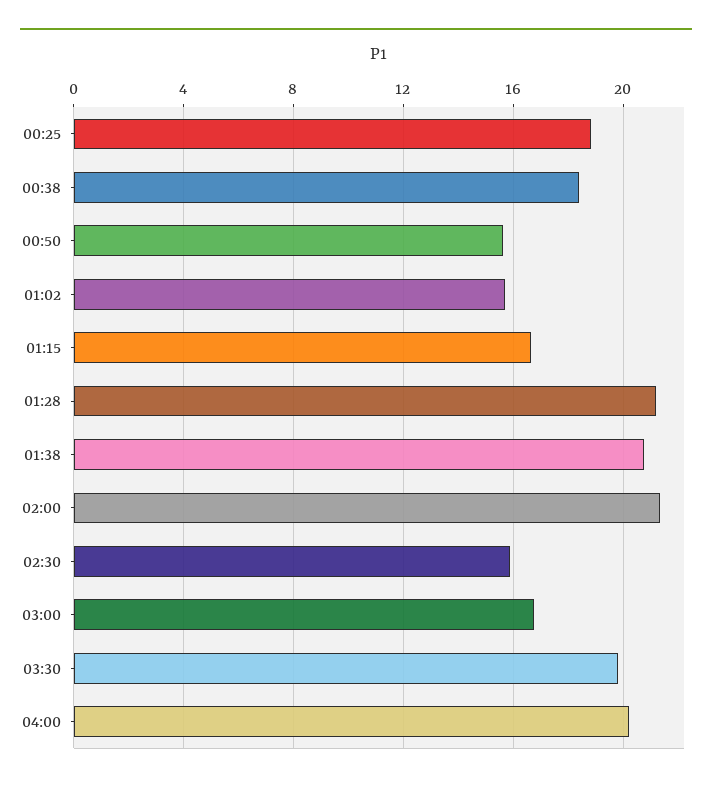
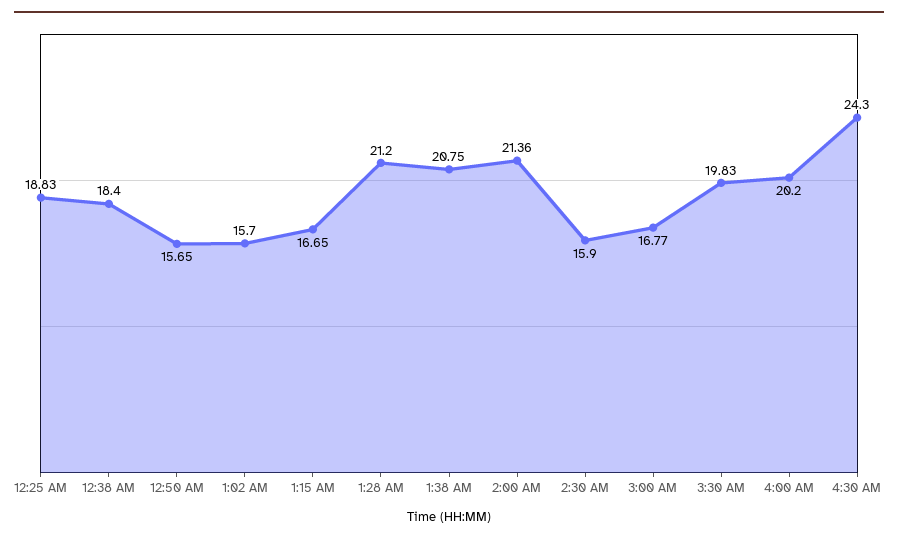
4:30 AM: none -> 24.3

